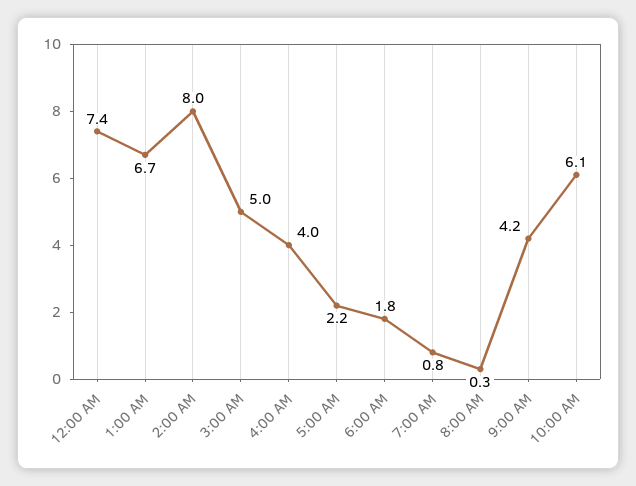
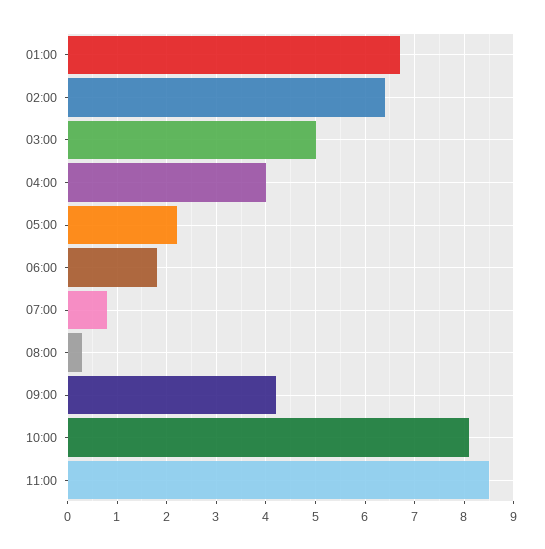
12:00 AM: 7.4 -> none
2:00 AM: 8 -> 6.5
10:00 AM: 6.1 -> 8
11:00: none -> 8.5

